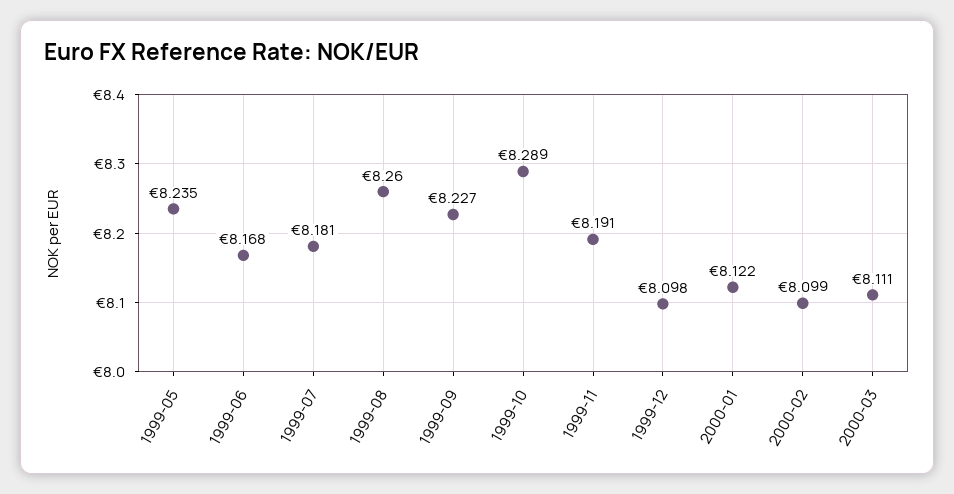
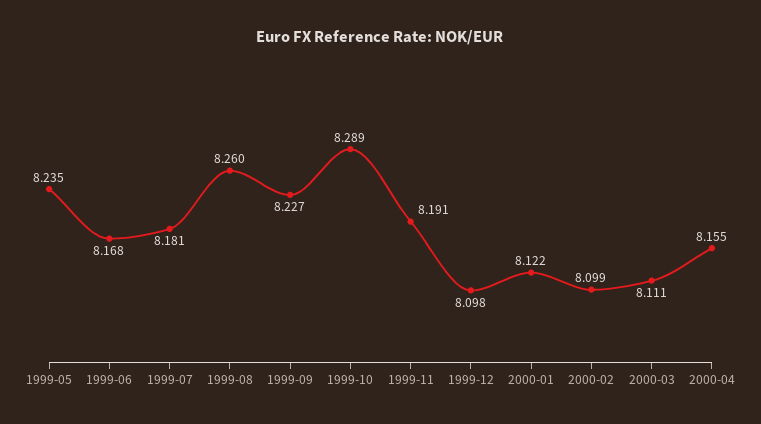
2000-04: none -> 8.155

